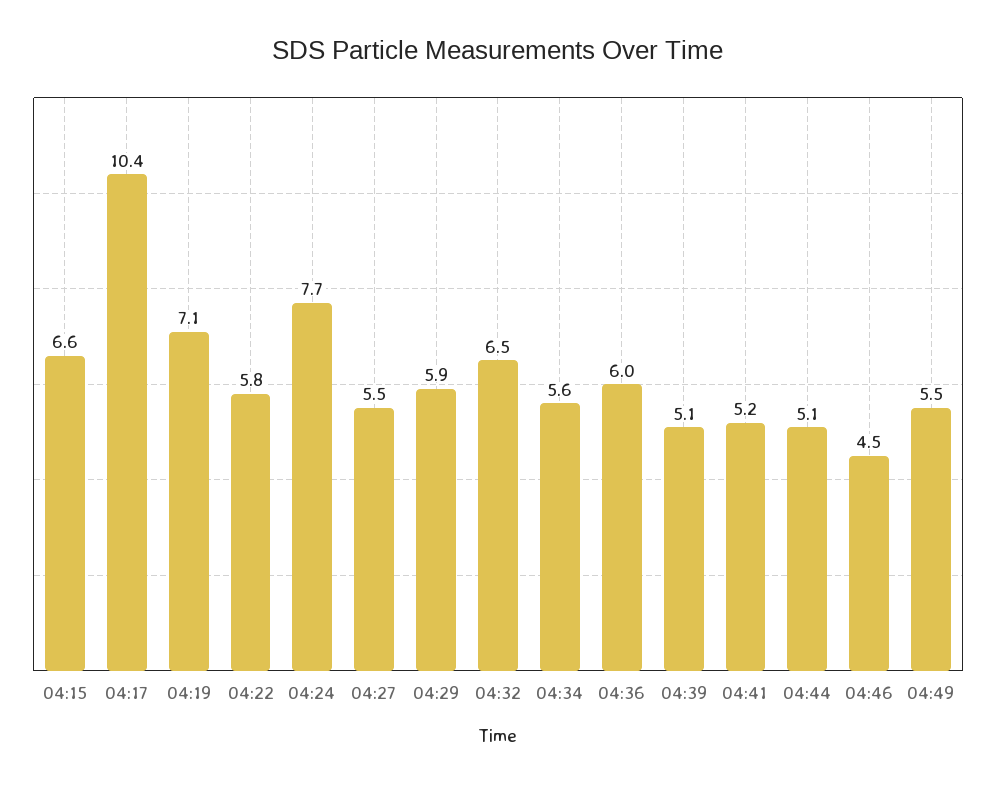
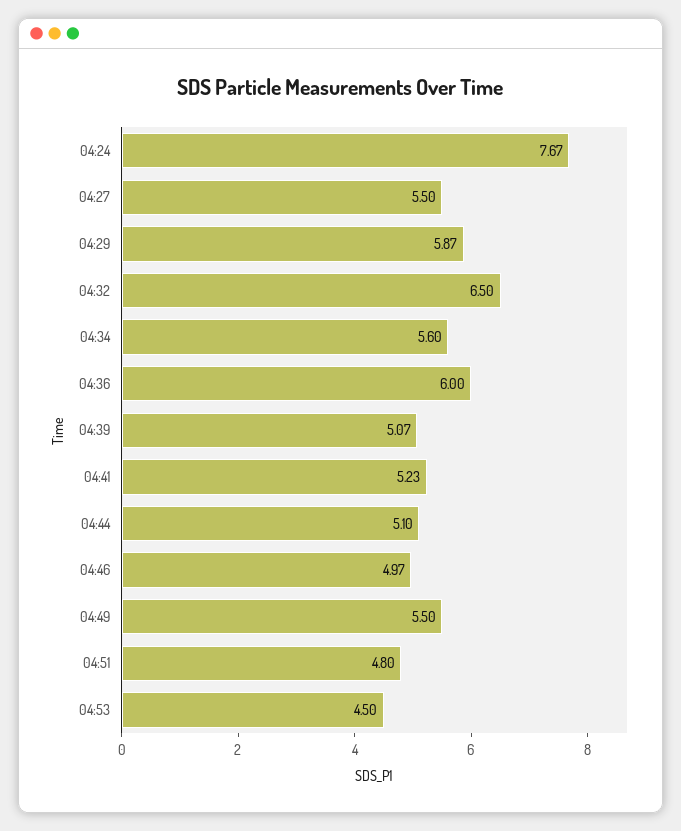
04:15: 6.6 -> none
04:17: 10.4 -> none
04:19: 7.1 -> none
04:22: 5.8 -> none
04:46: 4.5 -> 4.97
04:51: none -> 4.8
04:53: none -> 4.5

